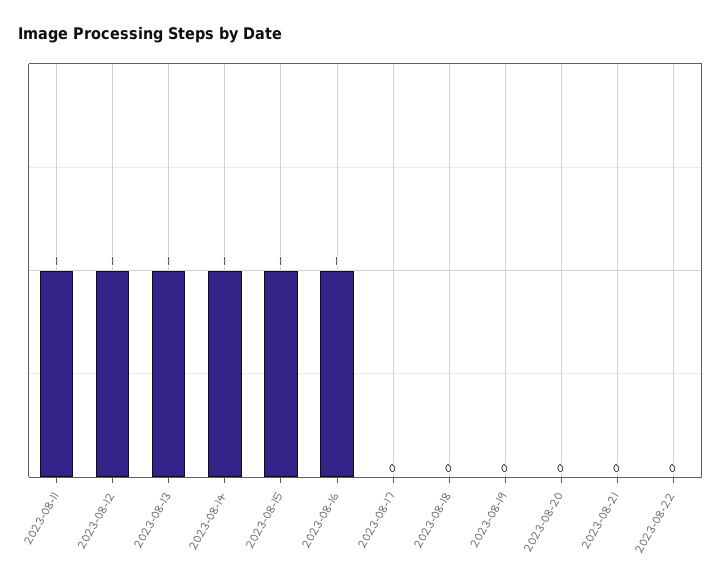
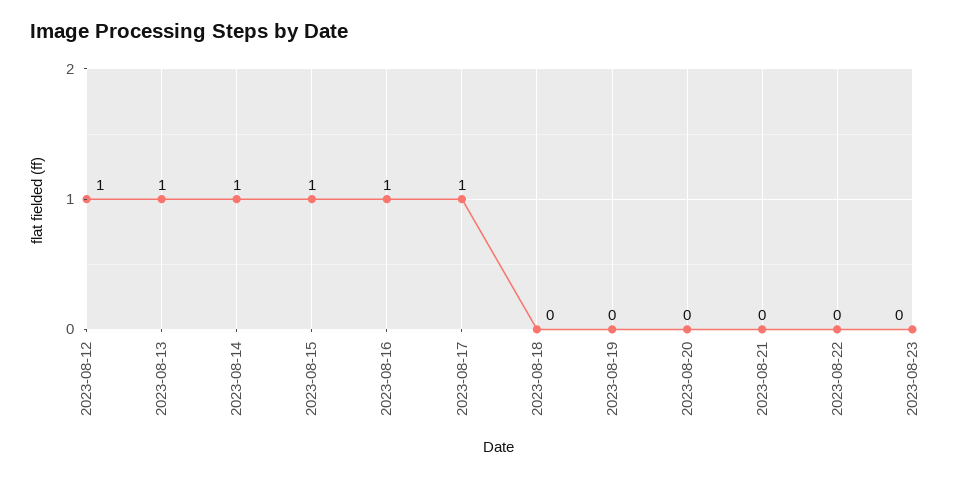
2023-08-11: 1 -> none
2023-08-17: 0 -> 1
2023-08-23: none -> 0

